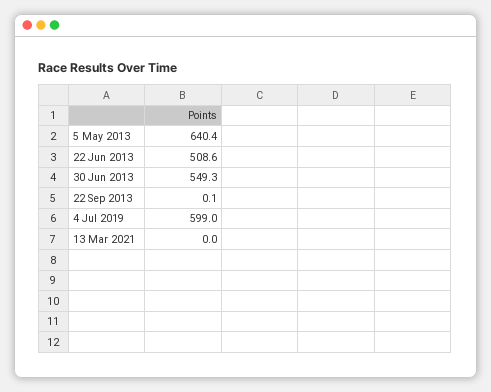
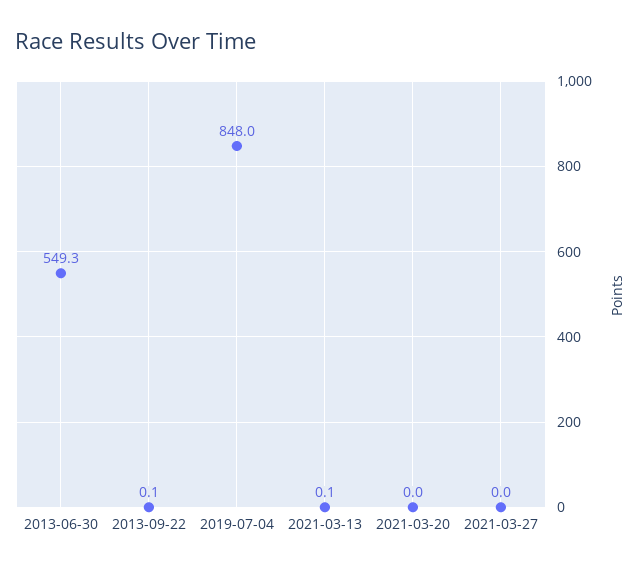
5 May 2013: 640.4 -> none
22 Jun 2013: 508.6 -> none
4 Jul 2019: 599 -> 848
13 Mar 2021: 0 -> 0.1
2021-03-20: none -> 0
2021-03-27: none -> 0

